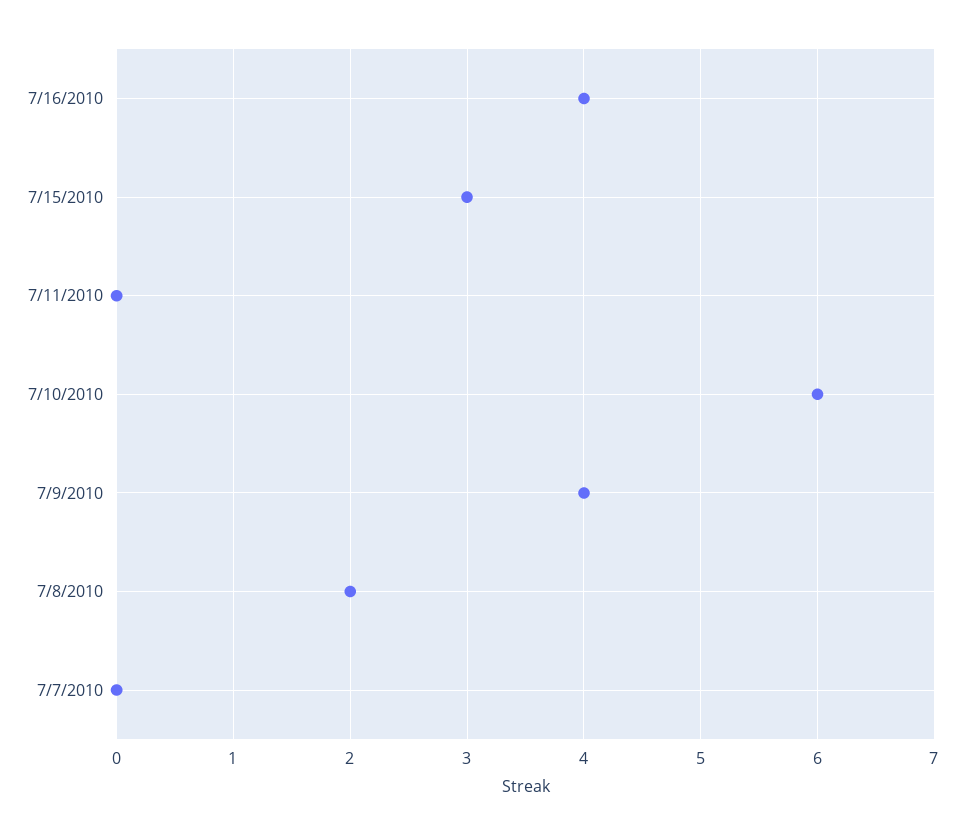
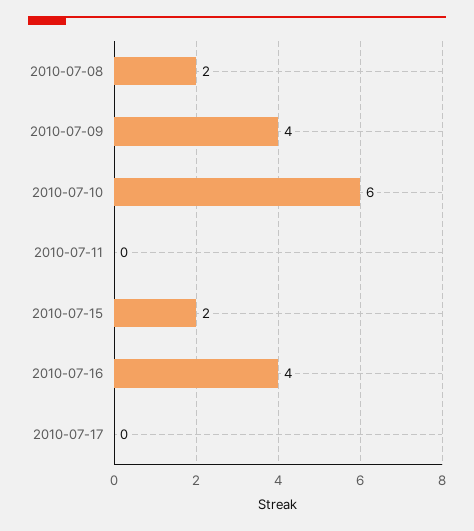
7/15/2010: 3 -> 2
7/7/2010: 0 -> none
2010-07-17: none -> 0

